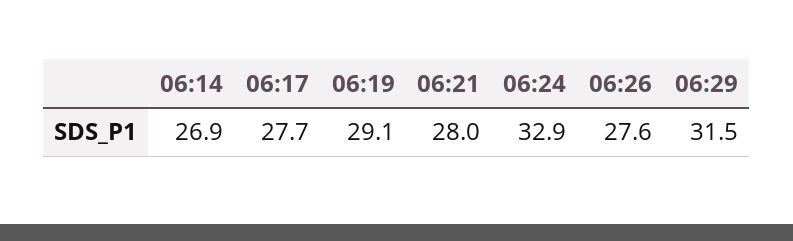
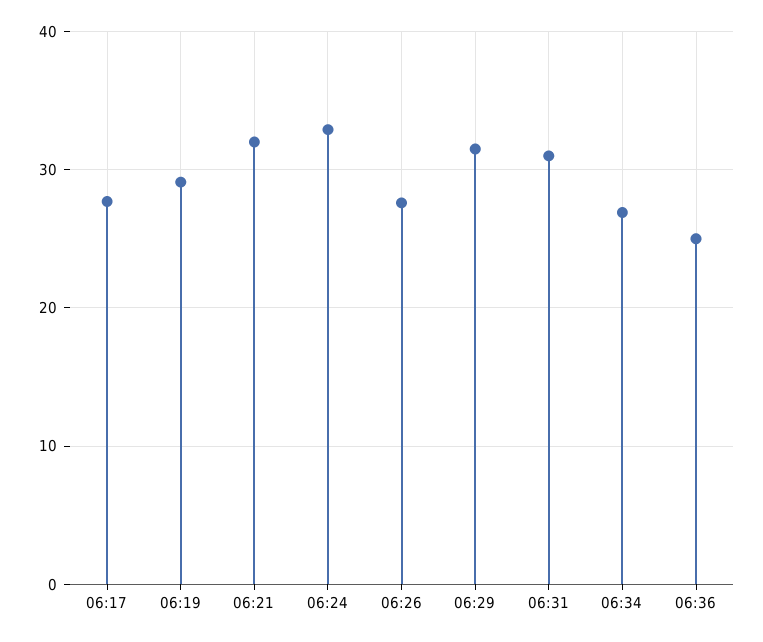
06:14: 26.9 -> none
06:21: 28 -> 32
06:31: none -> 31
06:34: none -> 27
06:36: none -> 25

